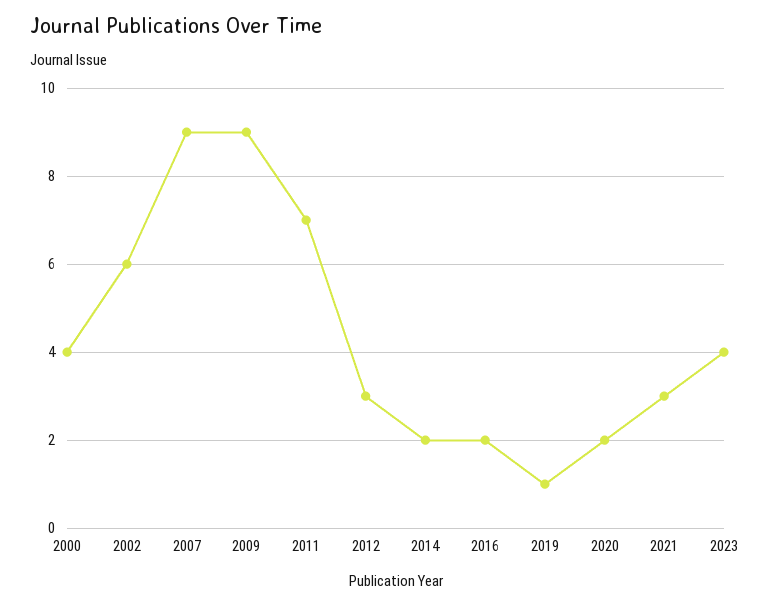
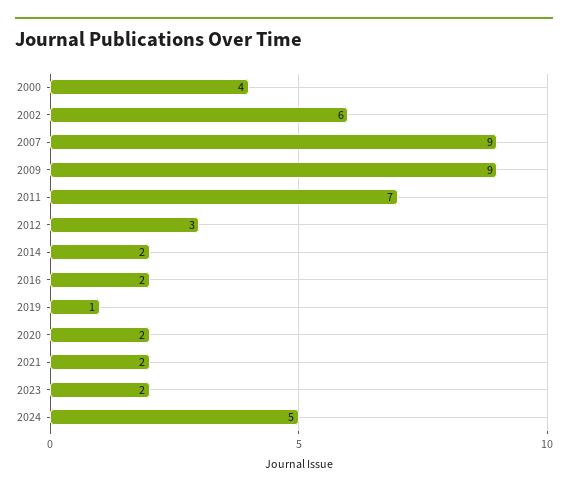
2021: 3 -> 2
2023: 4 -> 2
2024: none -> 5

